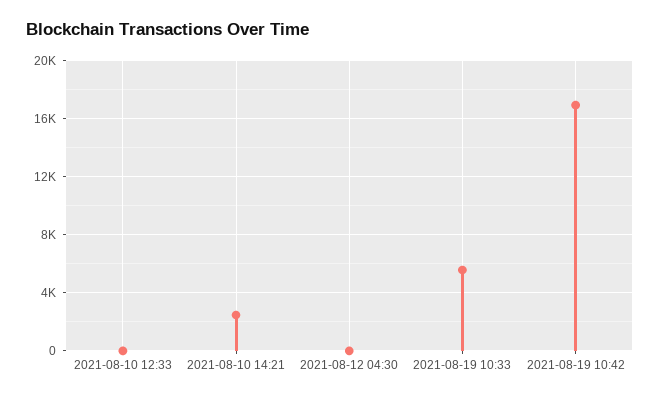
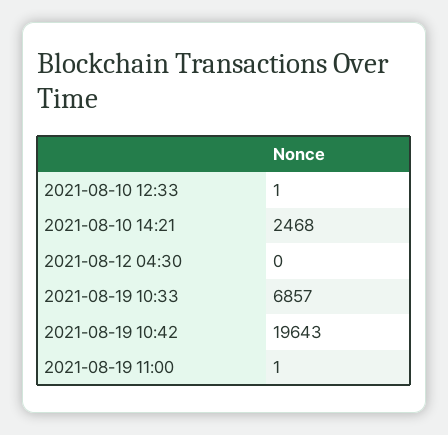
2021-08-19 10:33: 5500 -> 6857
2021-08-19 10:42: 17000 -> 19643
2021-08-19 11:00: none -> 1

